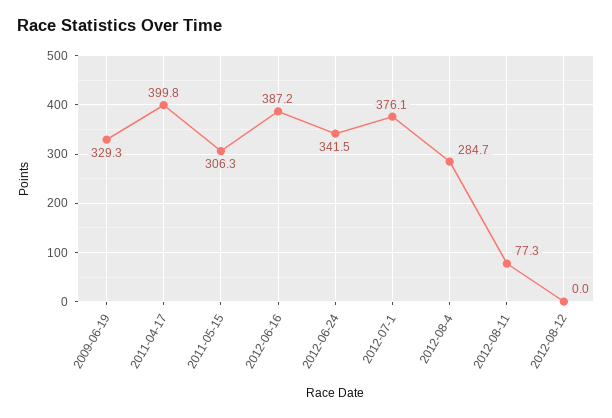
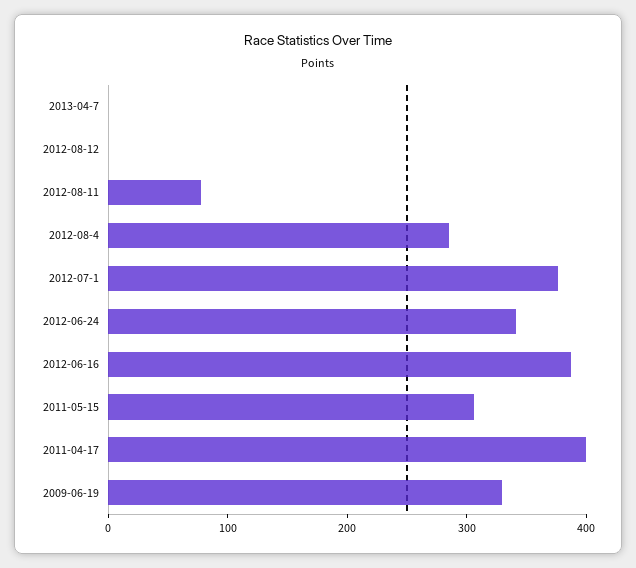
2013-04-7: none -> 0

